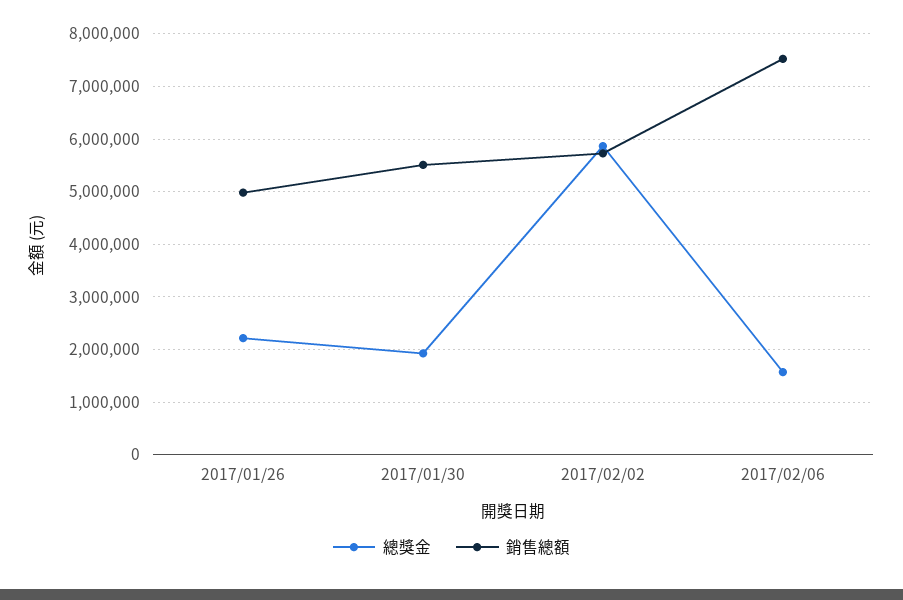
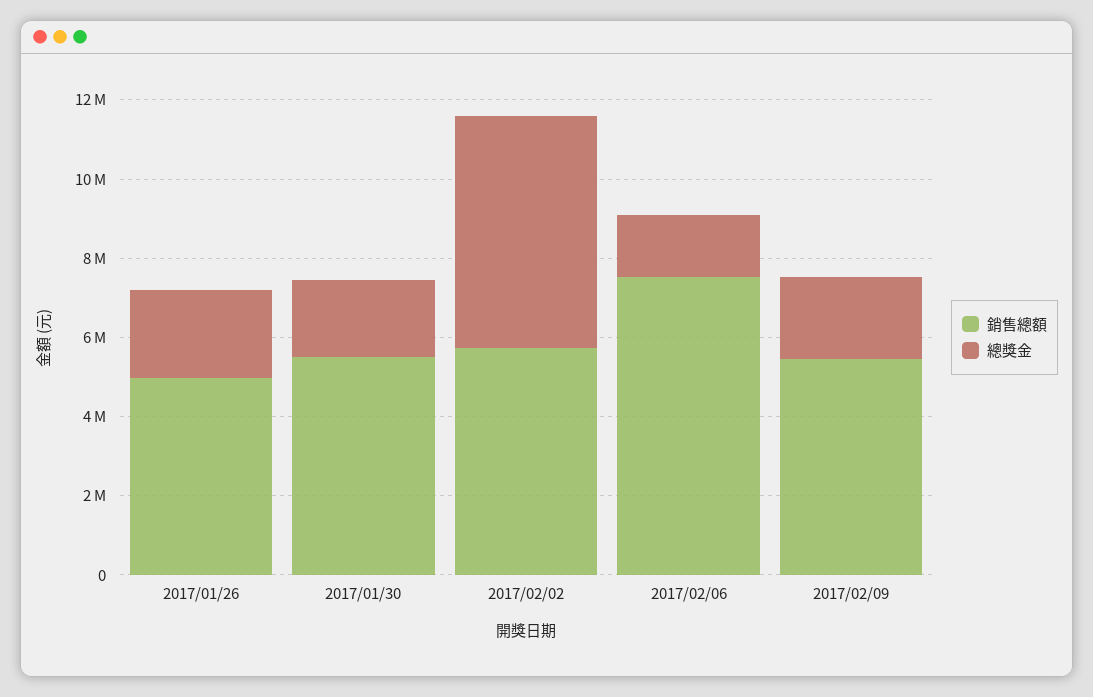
銷售總額, 2017/02/09: none -> 5500000
總獎金, 2017/02/09: none -> 2000000

